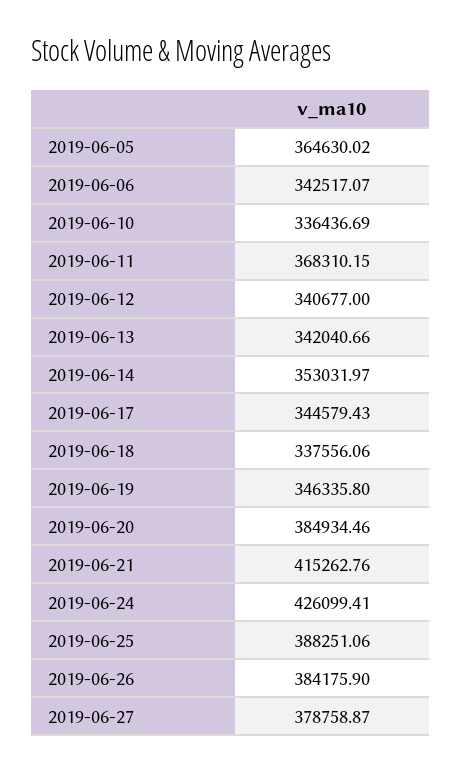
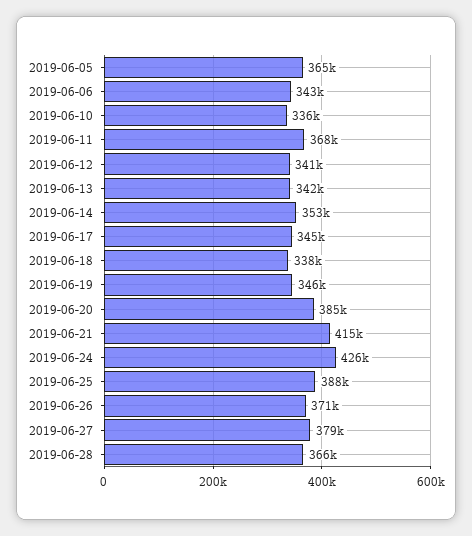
2019-06-26: 384175.9 -> 371000
2019-06-28: none -> 366000

